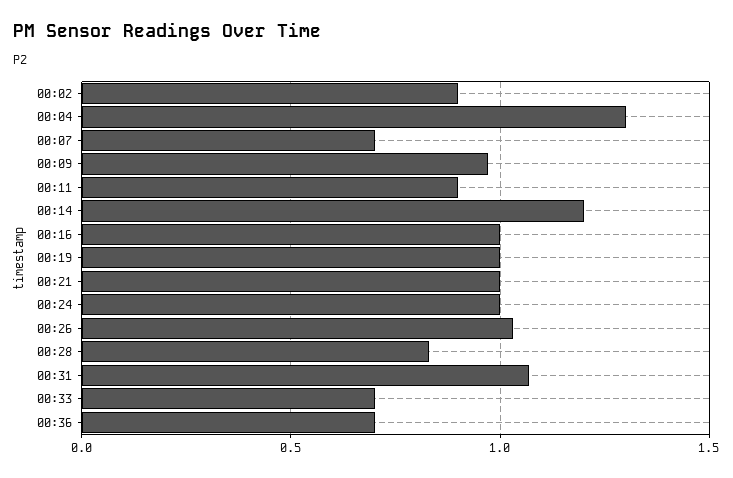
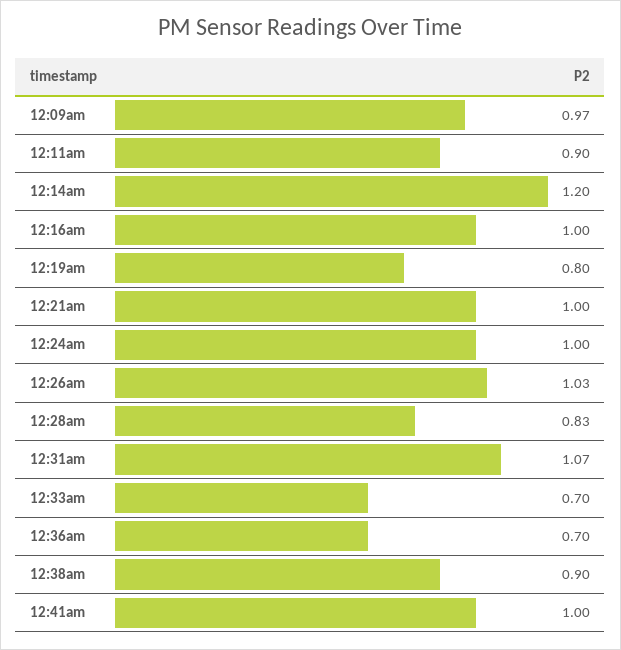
00:02: 0.9 -> none
00:04: 1.3 -> none
00:07: 0.7 -> none
00:19: 1 -> 0.8
12:38am: none -> 0.9
12:41am: none -> 1

